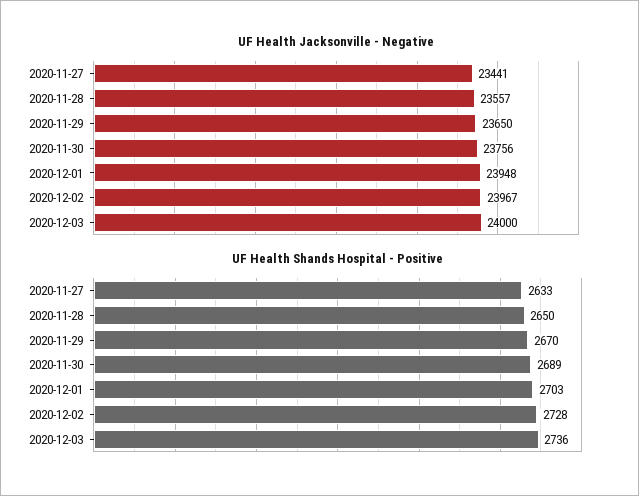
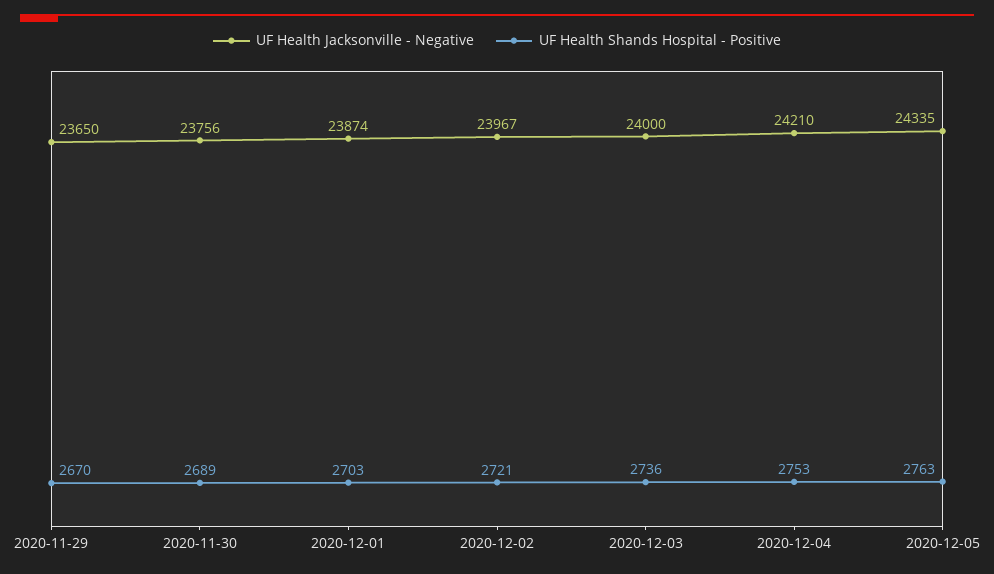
UF Health Jacksonville - Negative, 2020-11-27: 23441 -> none
UF Health Jacksonville - Negative, 2020-11-28: 23557 -> none
UF Health Jacksonville - Negative, 2020-12-01: 23948 -> 23874
UF Health Shands Hospital - Positive, 2020-11-27: 2633 -> none
UF Health Shands Hospital - Positive, 2020-11-28: 2650 -> none
UF Health Shands Hospital - Positive, 2020-12-02: 2728 -> 2721
UF Health Jacksonville - Negative, 2020-12-04: none -> 24210
UF Health Shands Hospital - Positive, 2020-12-04: none -> 2753
UF Health Jacksonville - Negative, 2020-12-05: none -> 24335
UF Health Shands Hospital - Positive, 2020-12-05: none -> 2763

